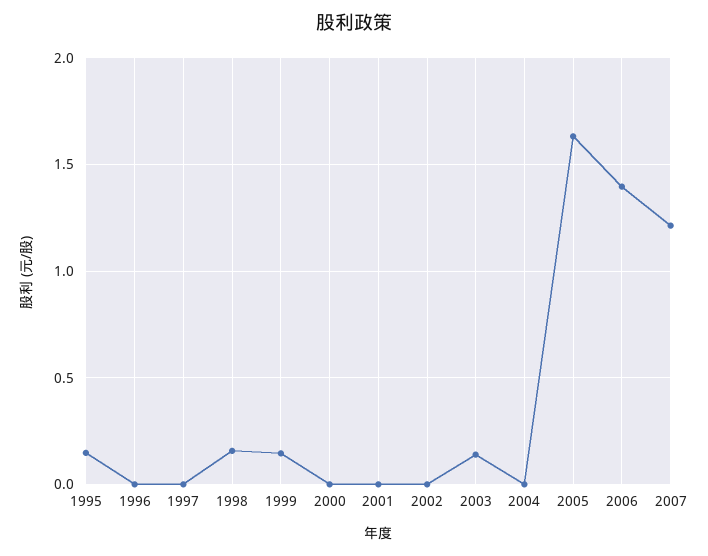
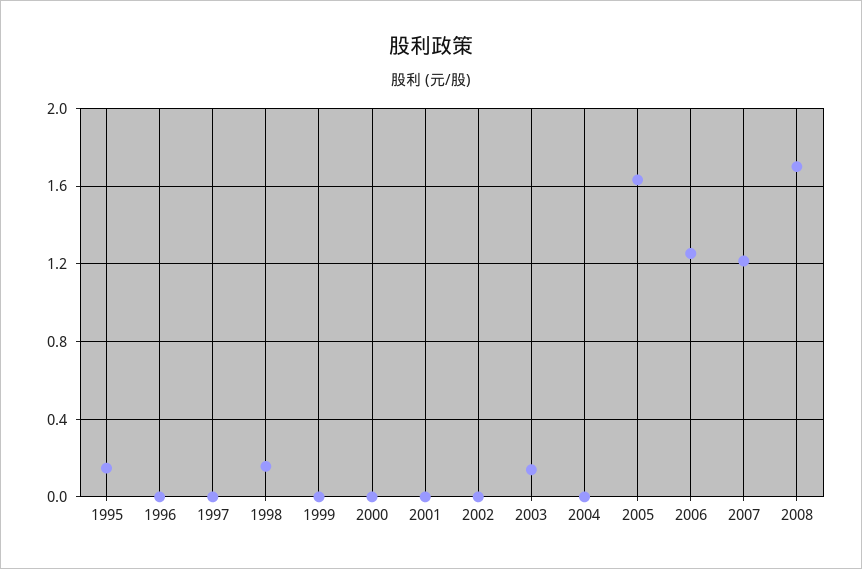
1999: 0.15 -> 0
2006: 1.4 -> 1.25
2008: none -> 1.7

